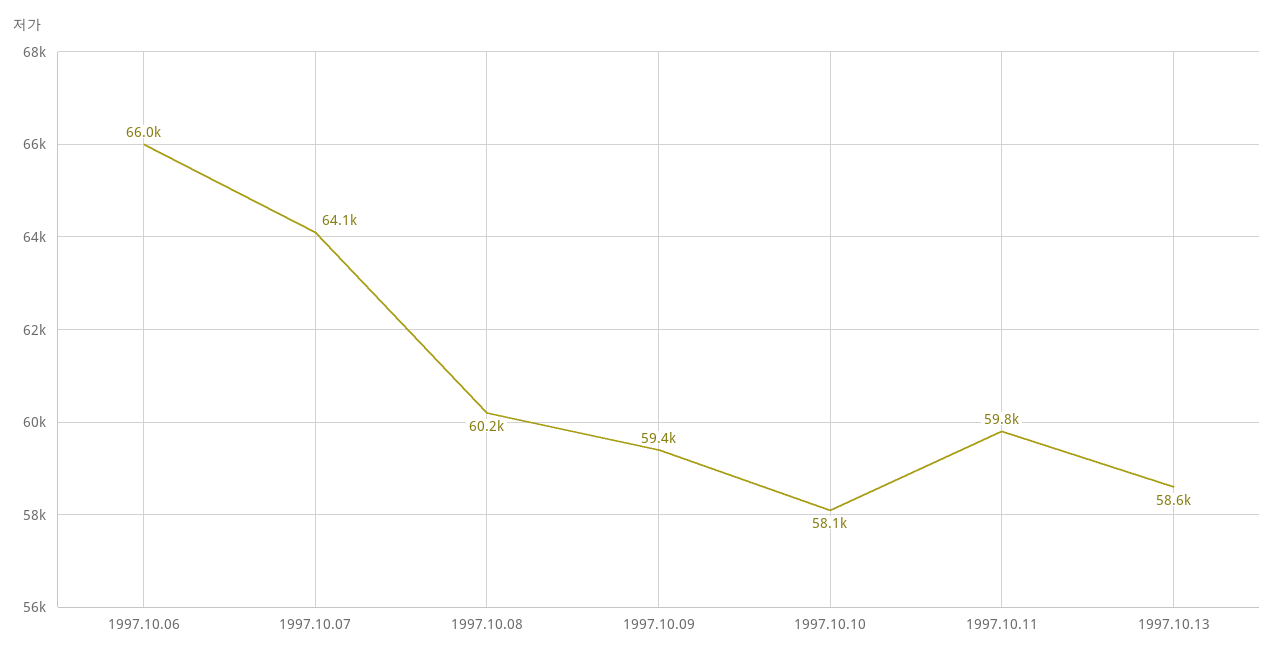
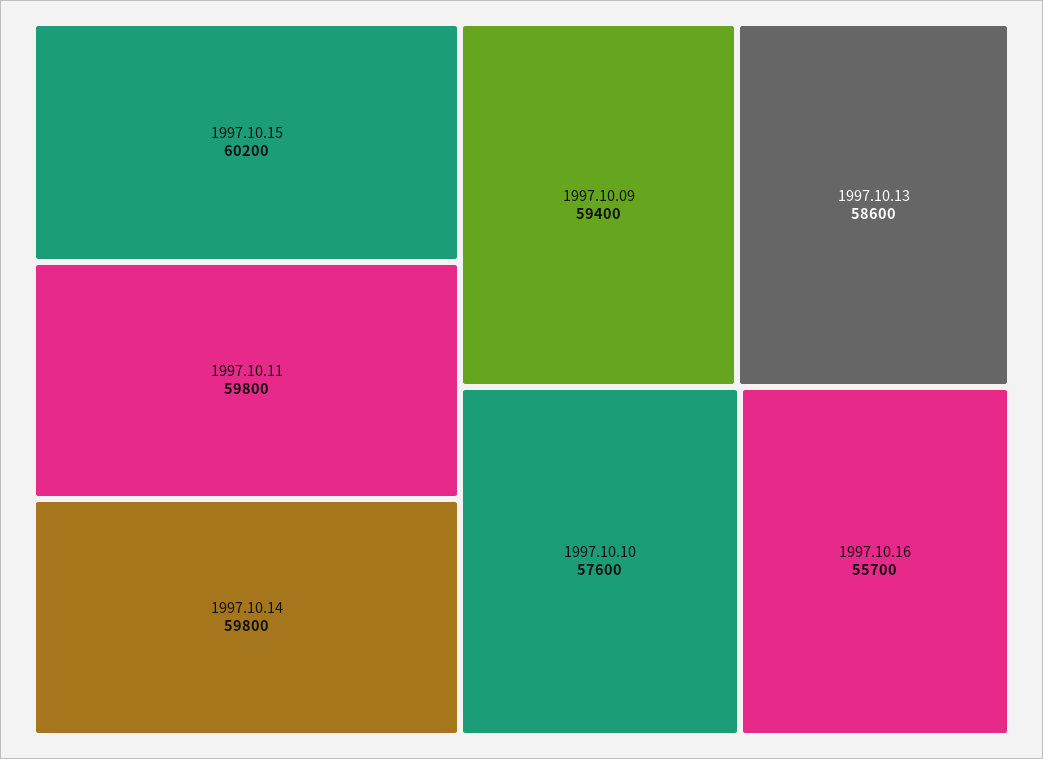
1997.10.06: 66000 -> none
1997.10.07: 64100 -> none
1997.10.08: 60200 -> none
1997.10.10: 58100 -> 57600
1997.10.15: none -> 60200
1997.10.14: none -> 59800
1997.10.16: none -> 55700

